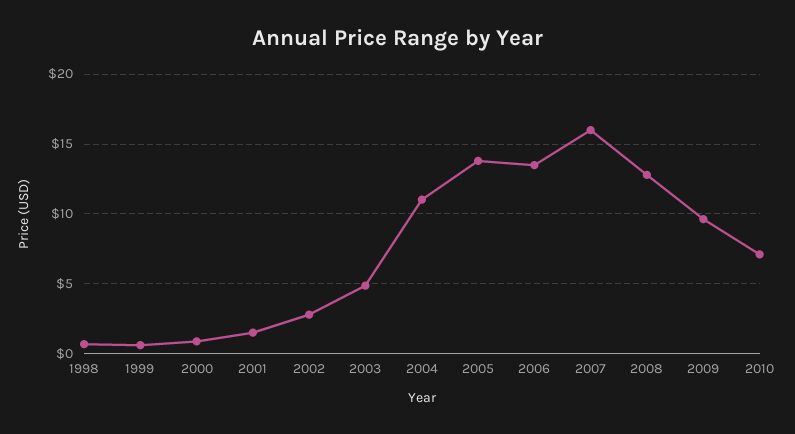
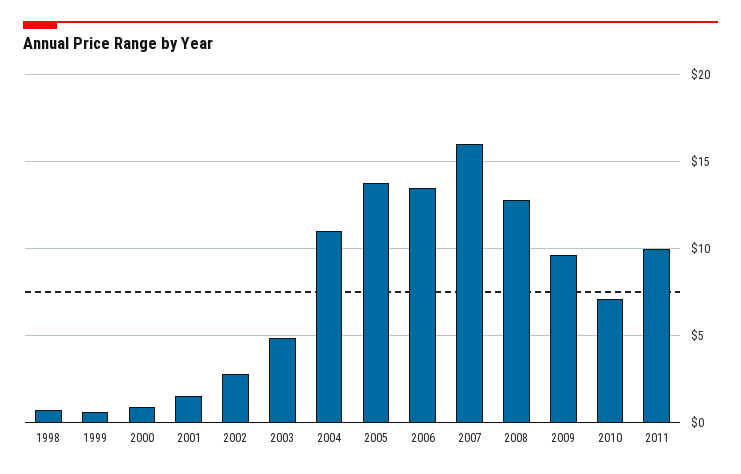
2011: none -> 10

